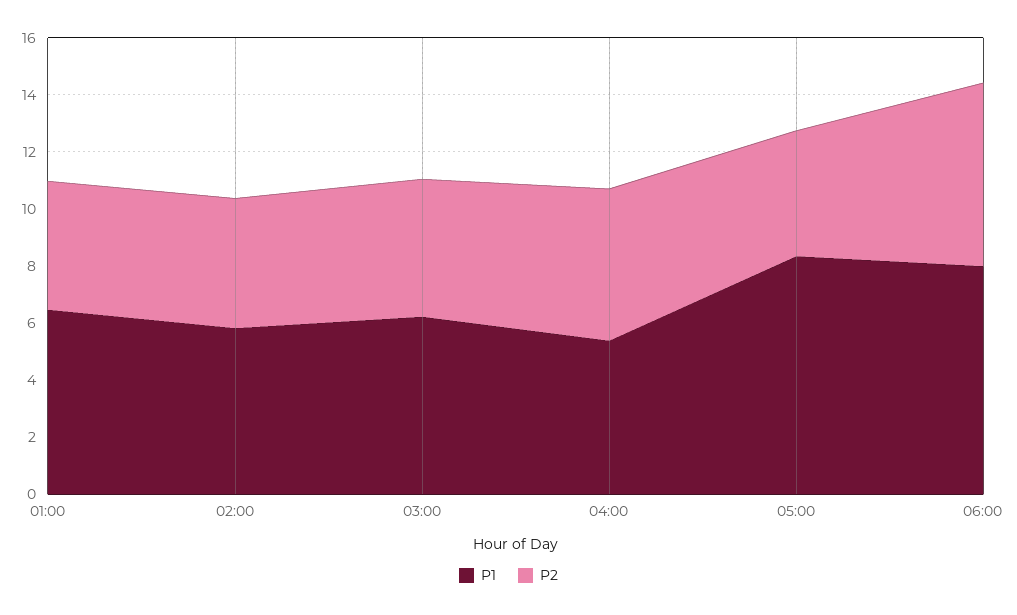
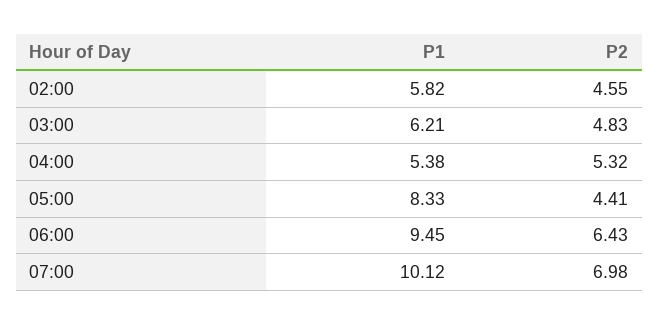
P1, 01:00: 6.5 -> none
P2, 01:00: 4.5 -> none
P1, 06:00: 8 -> 9.45
P1, 07:00: none -> 10.12
P2, 07:00: none -> 6.98

